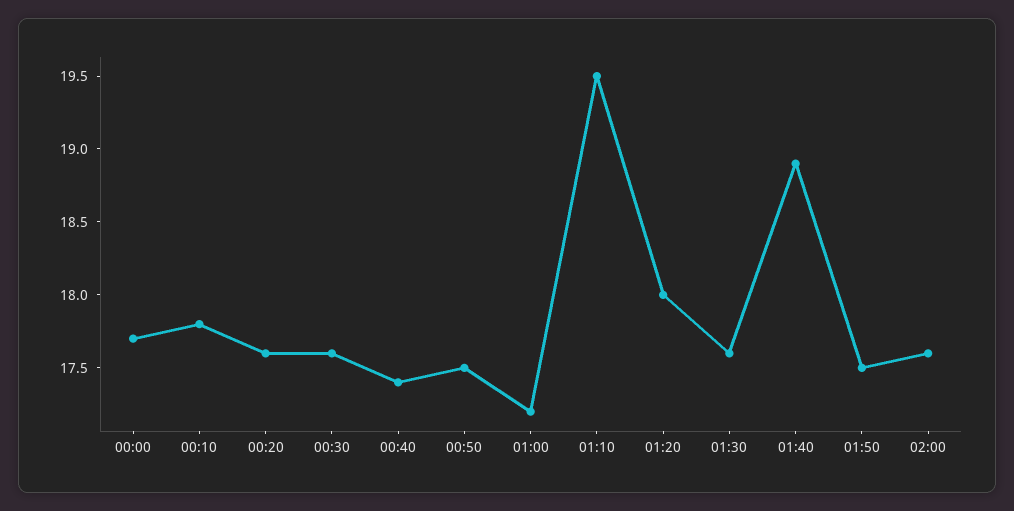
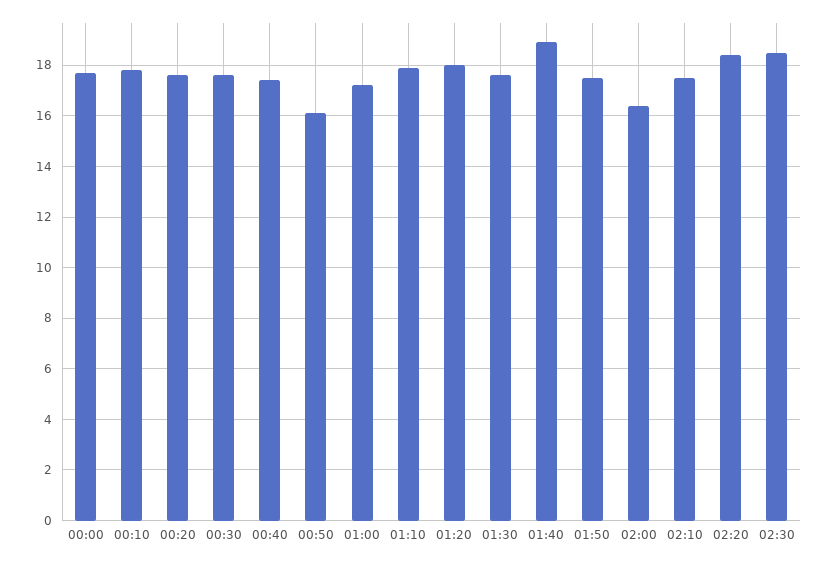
00:50: 17.5 -> 16
01:10: 19.5 -> 18
02:00: 17.6 -> 16.5
02:10: none -> 17.5
02:20: none -> 18.5
02:30: none -> 18.5

